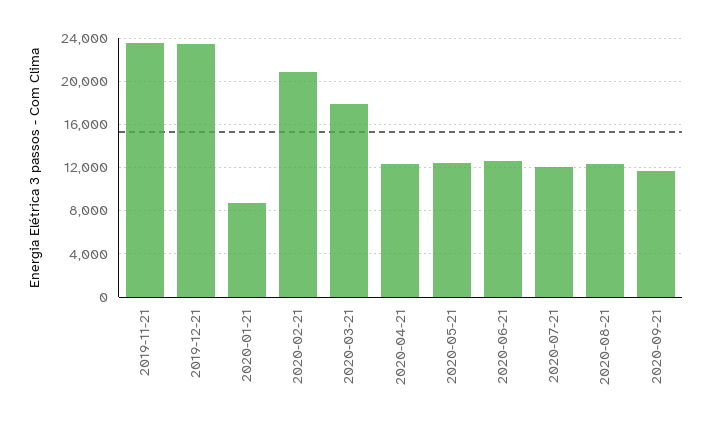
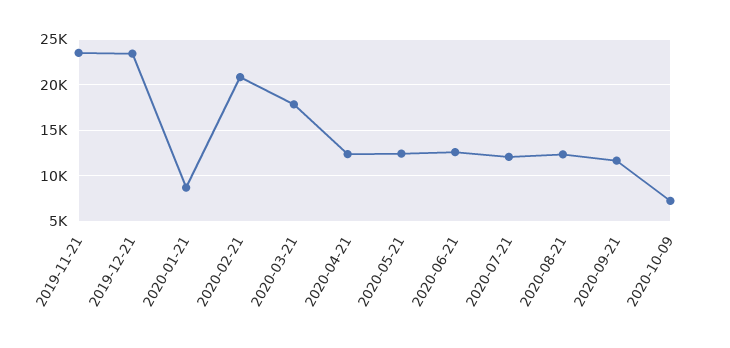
2020-10-09: none -> 7000

